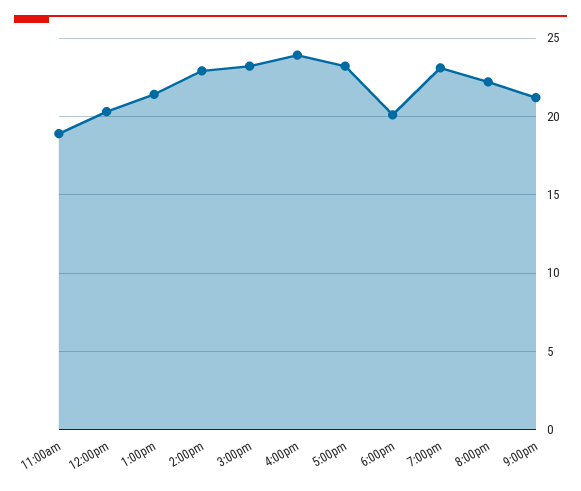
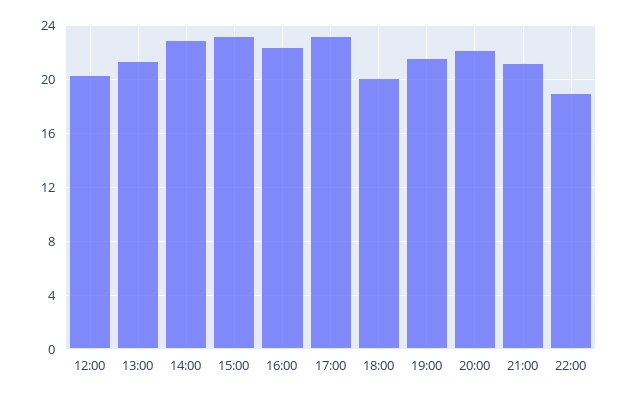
11:00am: 19 -> none
4:00pm: 24 -> 22.5
7:00pm: 23 -> 21.5
22:00: none -> 19

